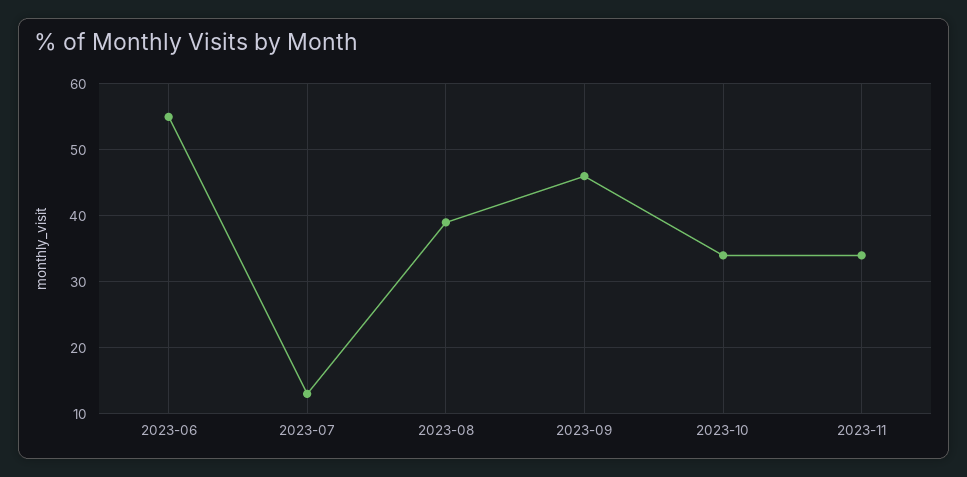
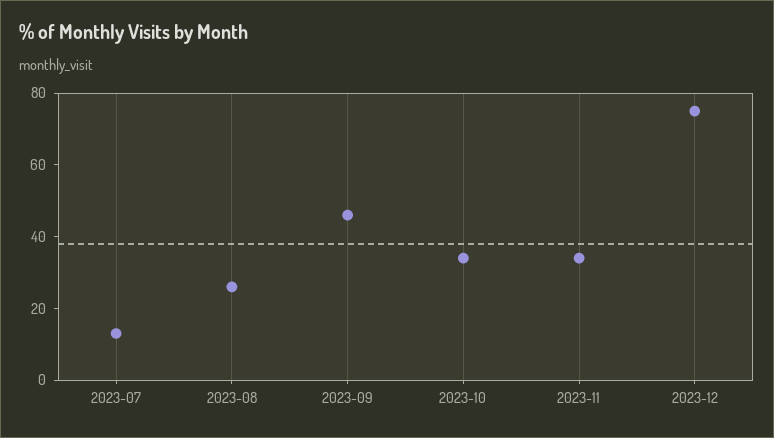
2023-06: 55 -> none
2023-08: 39 -> 25
2023-12: none -> 75

